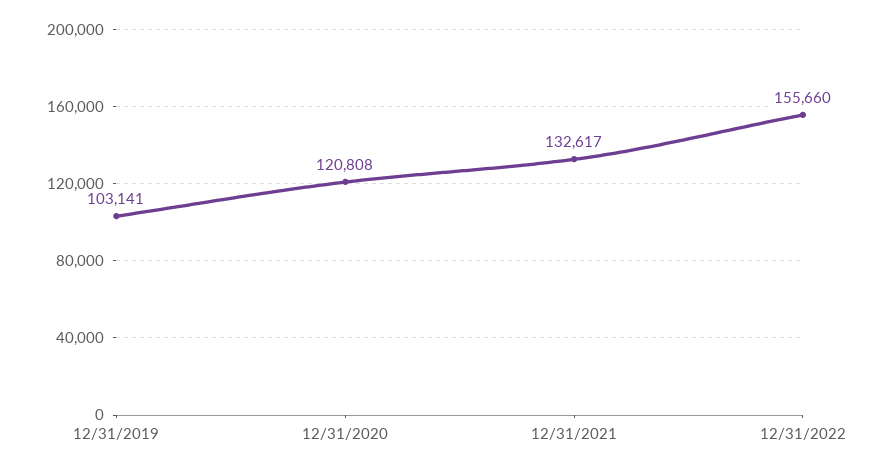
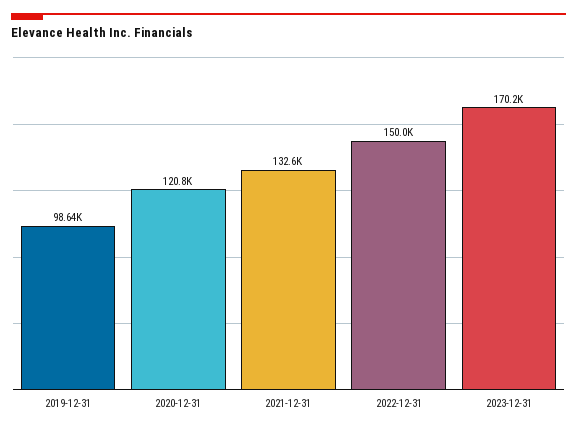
12/31/2019: 103141 -> 98640
12/31/2022: 155660 -> 150000
2023-12-31: none -> 170200

